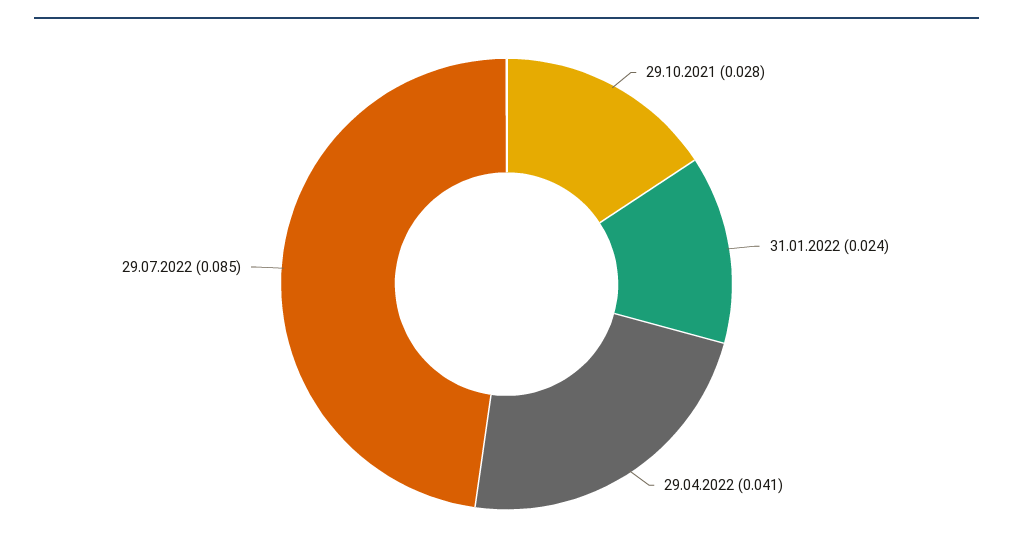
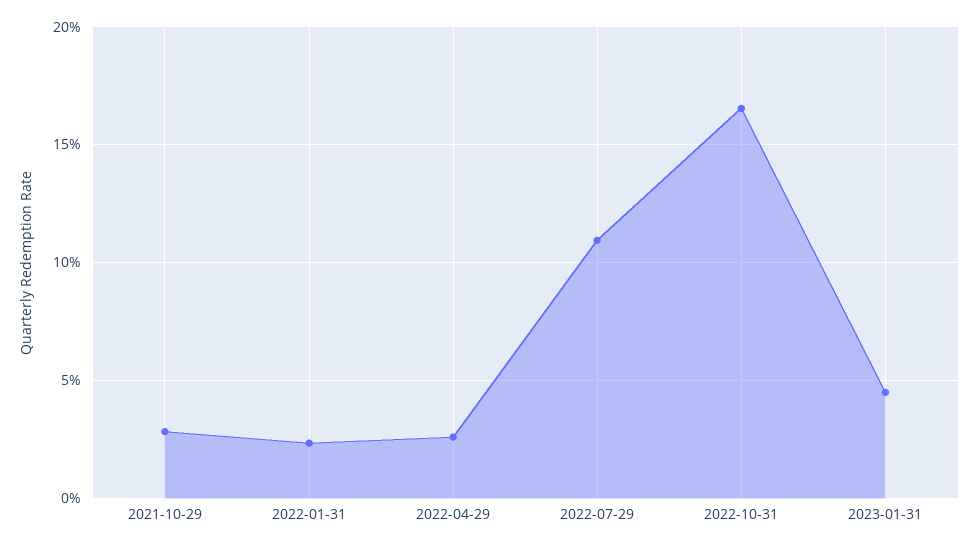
29.04.2022: 0.041 -> 0.025
29.07.2022: 0.085 -> 0.11
2022-10-31: none -> 0.165
2023-01-31: none -> 0.045

